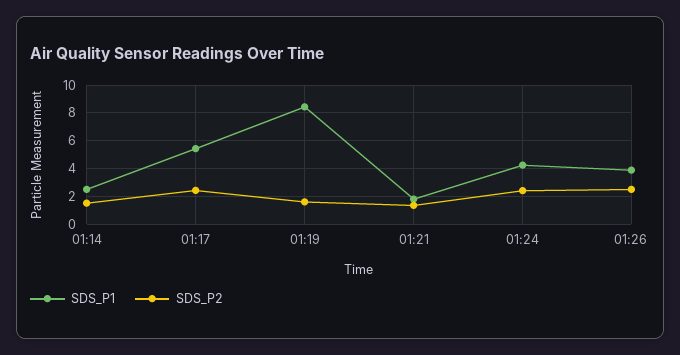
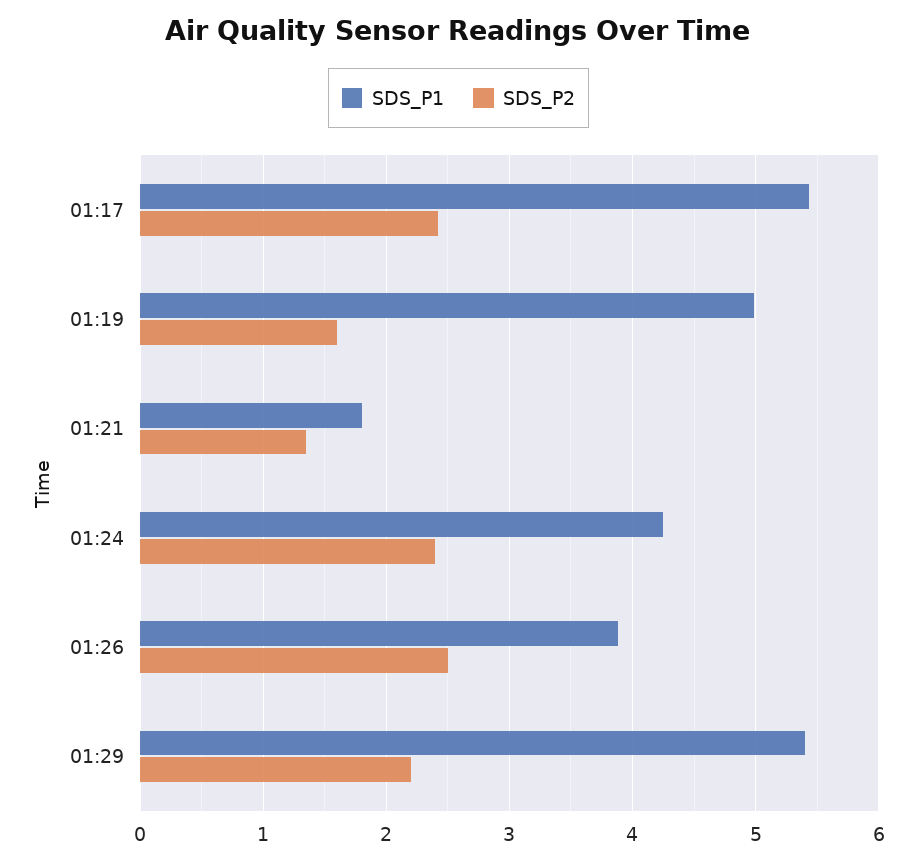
SDS_P1, 01:14: 2.5 -> none
SDS_P2, 01:14: 1.5 -> none
SDS_P1, 01:19: 8.5 -> 5
SDS_P1, 01:29: none -> 5.4
SDS_P2, 01:29: none -> 2.2

